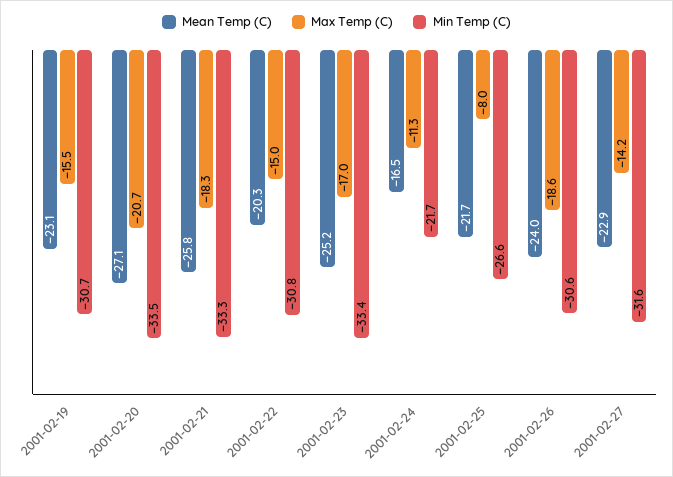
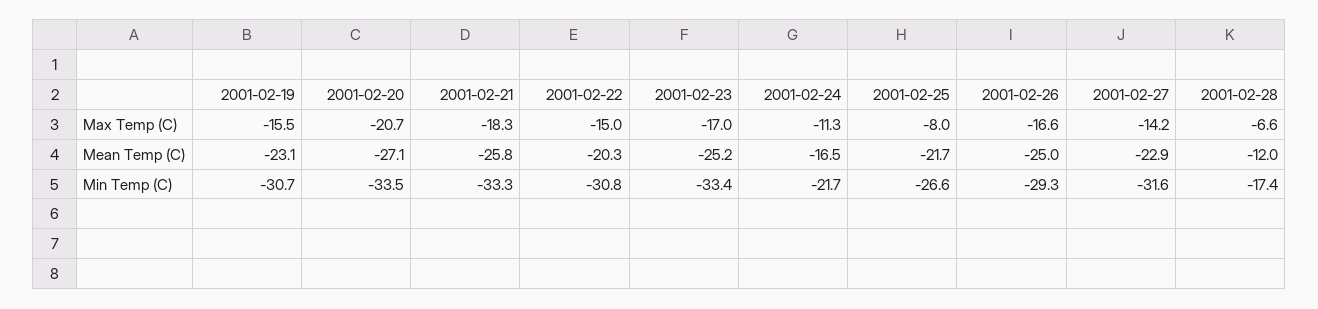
Mean Temp (C), 2001-02-26: -24 -> -25
Max Temp (C), 2001-02-26: -18.6 -> -16.6
Min Temp (C), 2001-02-26: -30.6 -> -29.3
Max Temp (C), 2001-02-28: none -> -6.6
Mean Temp (C), 2001-02-28: none -> -12
Min Temp (C), 2001-02-28: none -> -17.4

